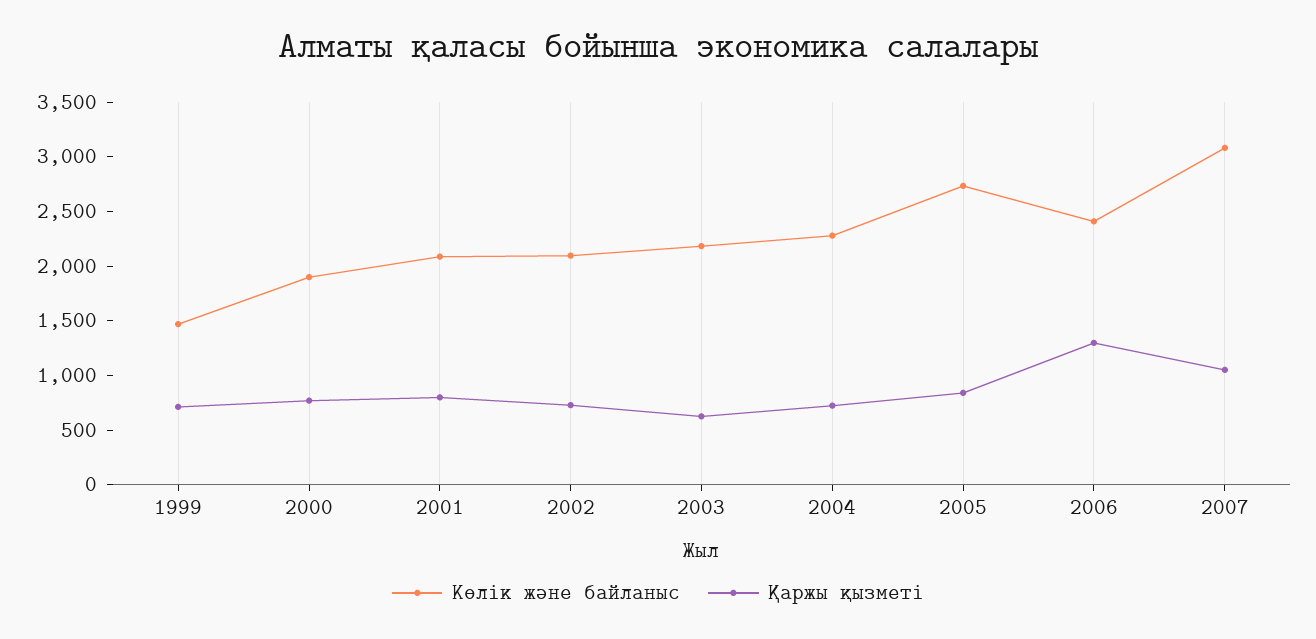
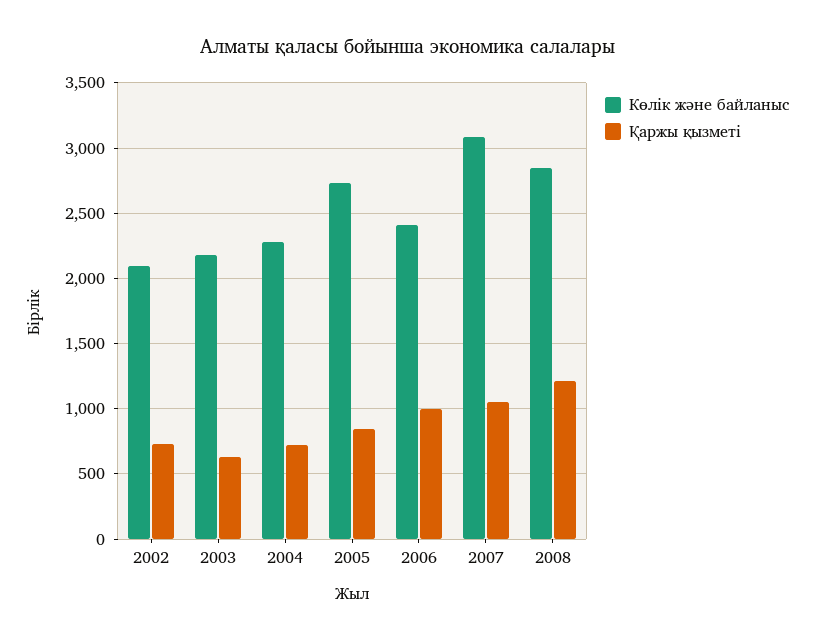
Көлік және байланыс, 1999: 1500 -> none
Қаржы қызметі, 1999: 700 -> none
Көлік және байланыс, 2000: 1900 -> none
Қаржы қызметі, 2000: 800 -> none
Көлік және байланыс, 2001: 2100 -> none
Қаржы қызметі, 2001: 800 -> none
Қаржы қызметі, 2006: 1300 -> 1000
Көлік және байланыс, 2008: none -> 2850
Қаржы қызметі, 2008: none -> 1200

